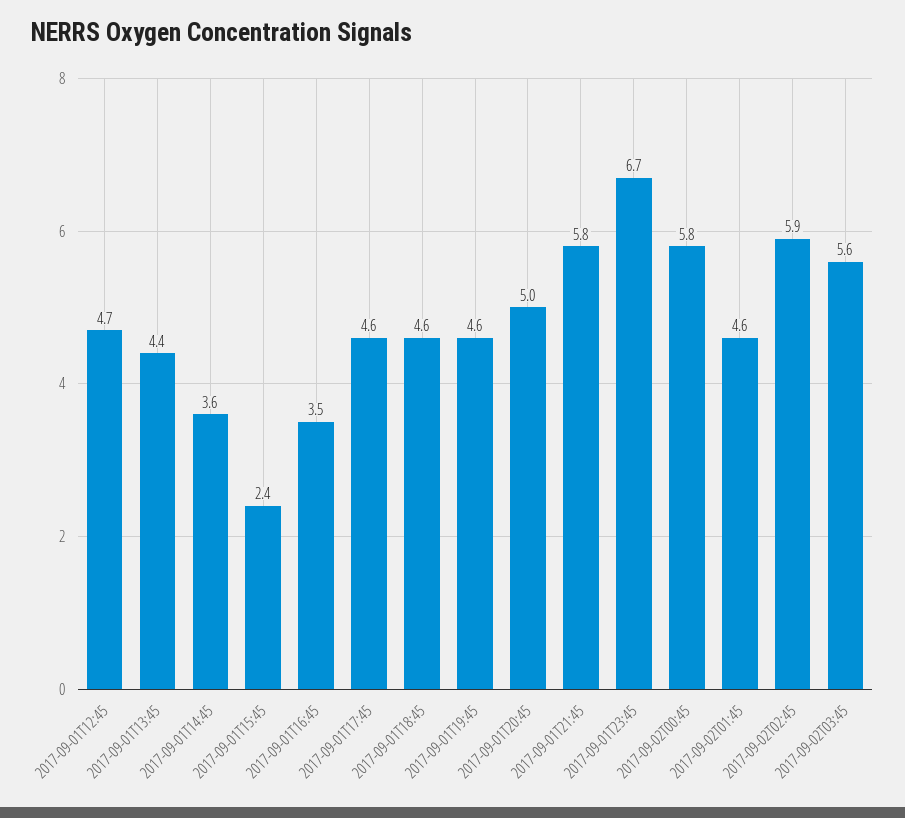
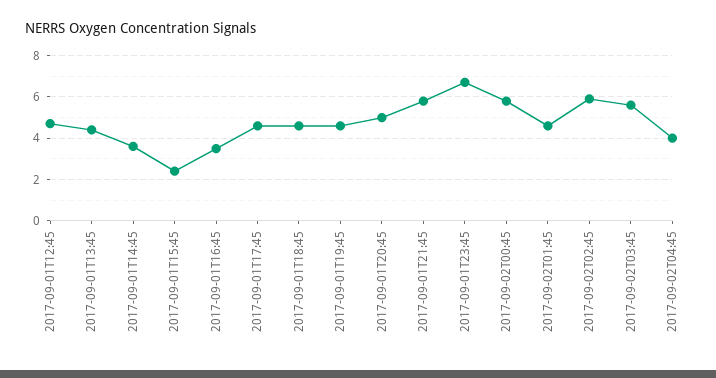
2017-09-02T04:45: none -> 4

